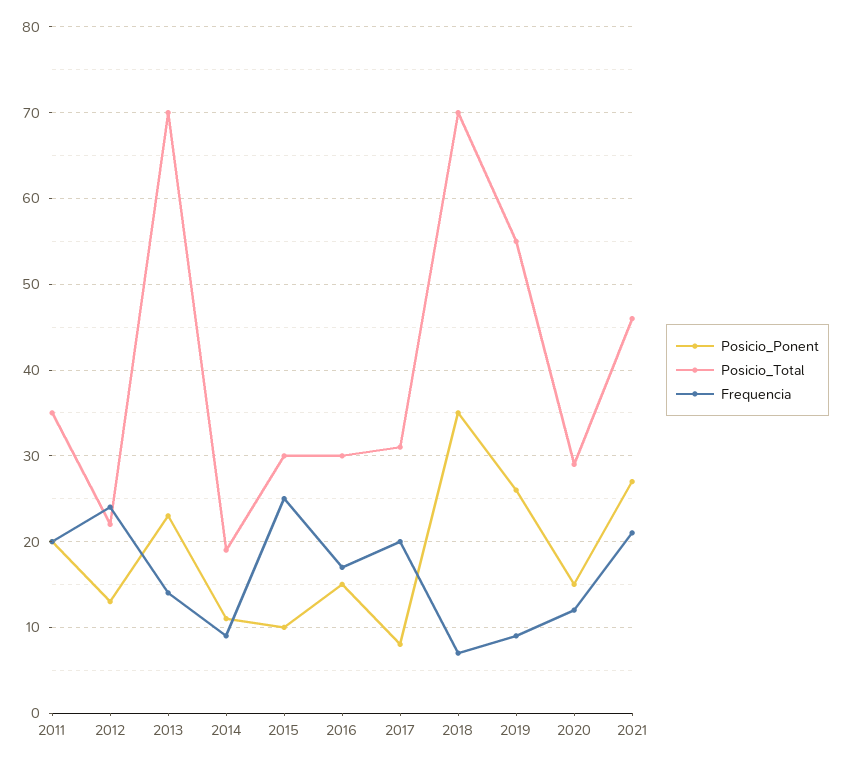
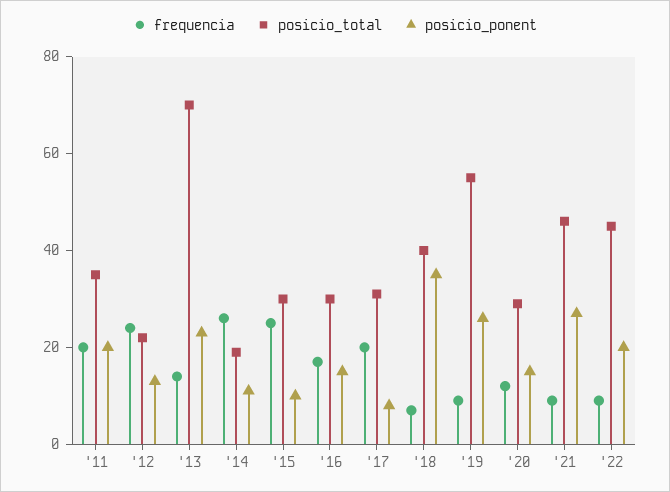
Frequencia, 2014: 9 -> 25
Posicio_Total, 2018: 70 -> 40
Frequencia, 2021: 21 -> 10
Frequencia, '22: none -> 10
Posicio_Total, '22: none -> 45
Posicio_Ponent, '22: none -> 20

